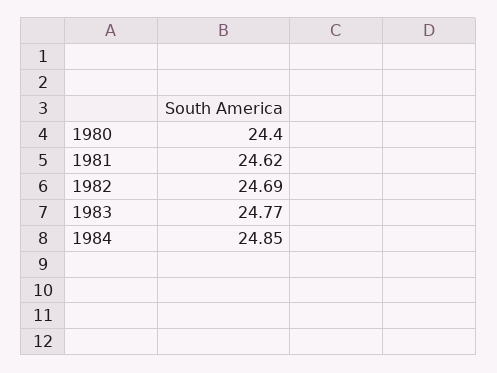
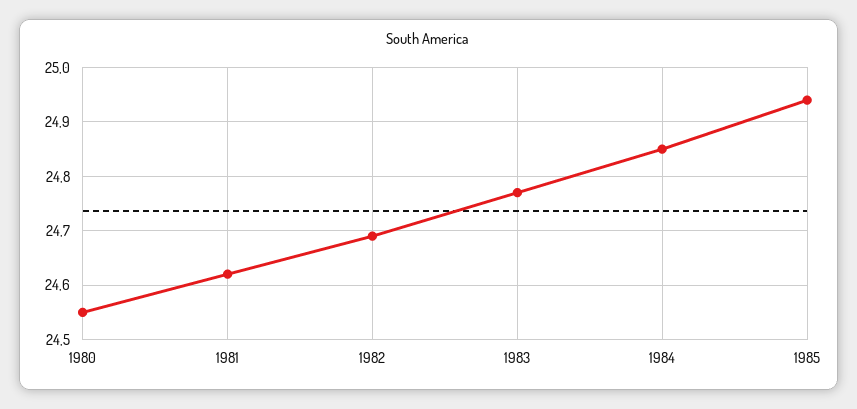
1980: 24.4 -> 24.55
1985: none -> 24.95

